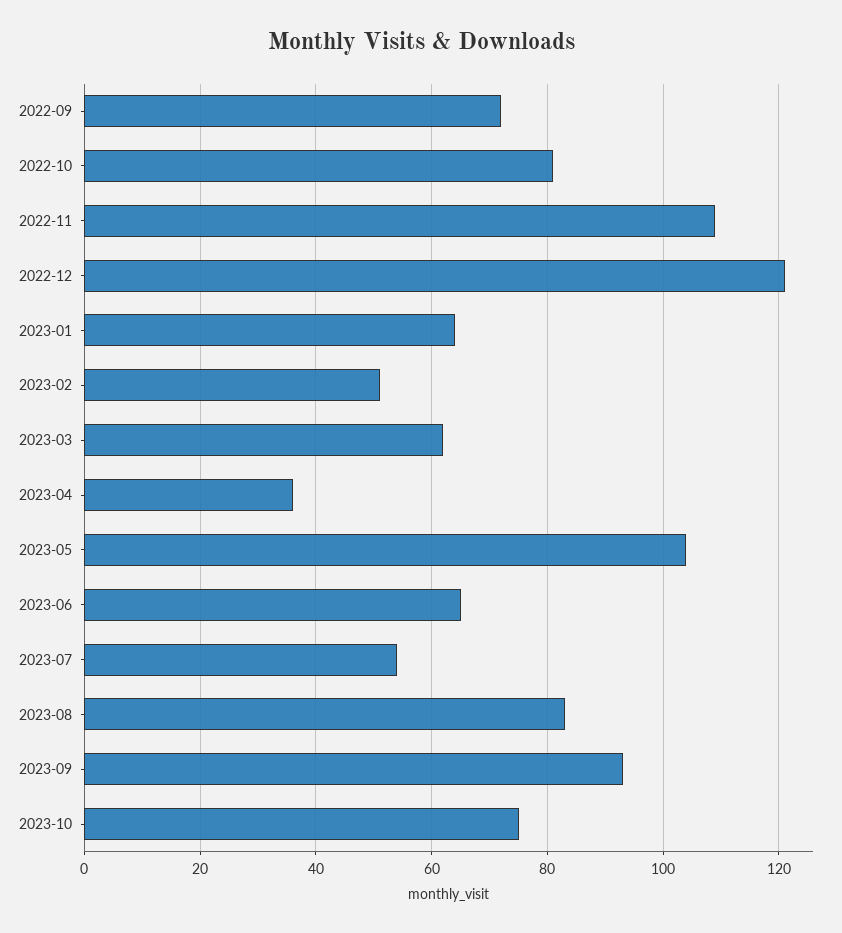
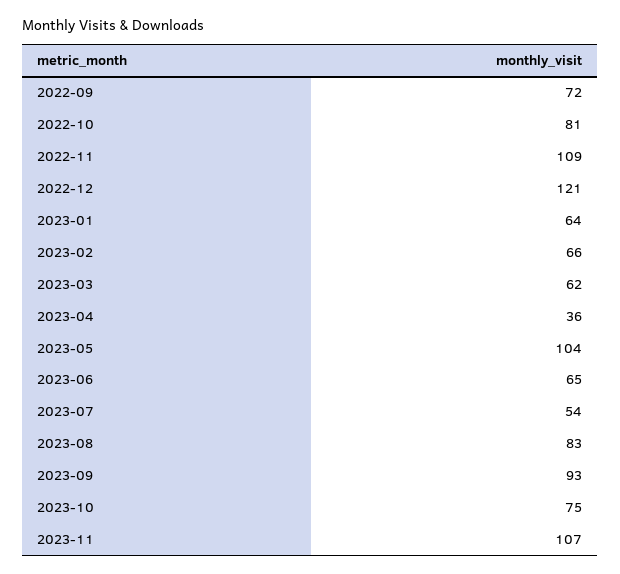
2023-02: 50 -> 66
2023-11: none -> 107

